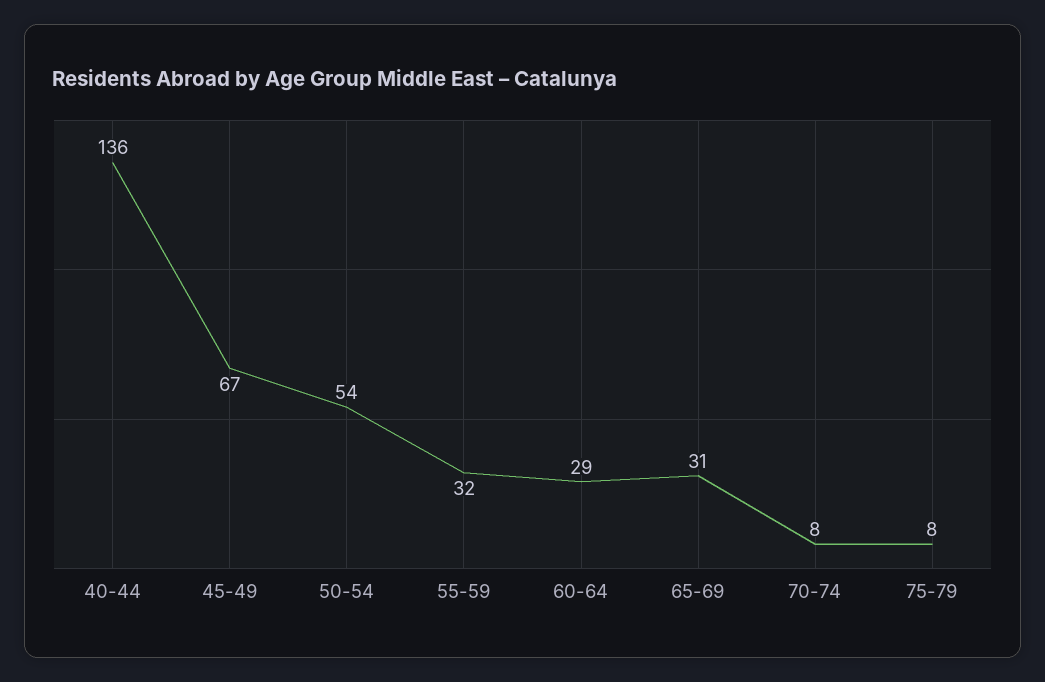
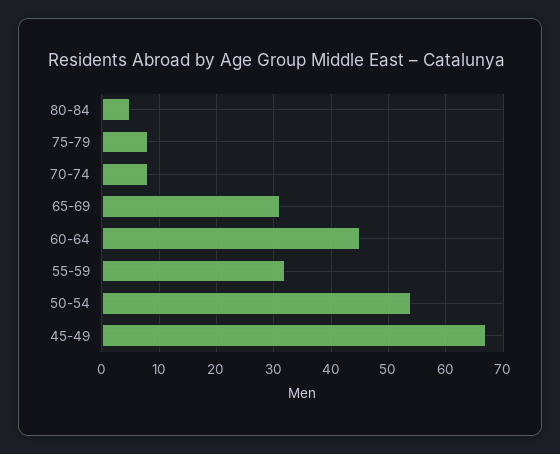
40-44: 136 -> none
60-64: 29 -> 45
80-84: none -> 5

